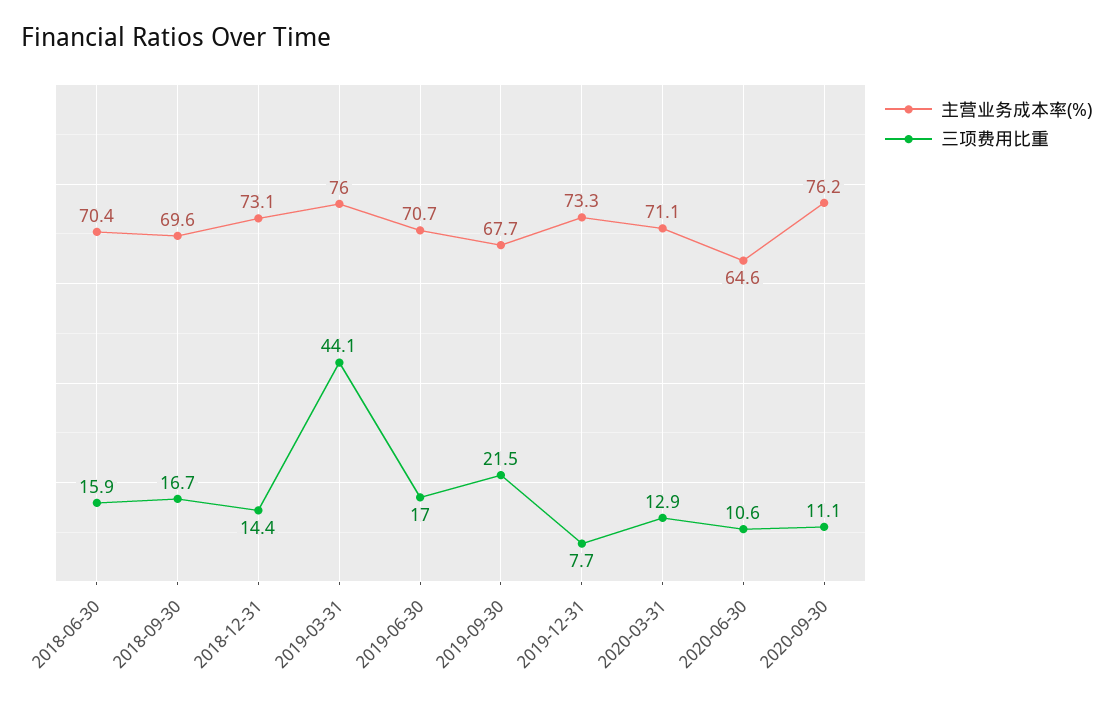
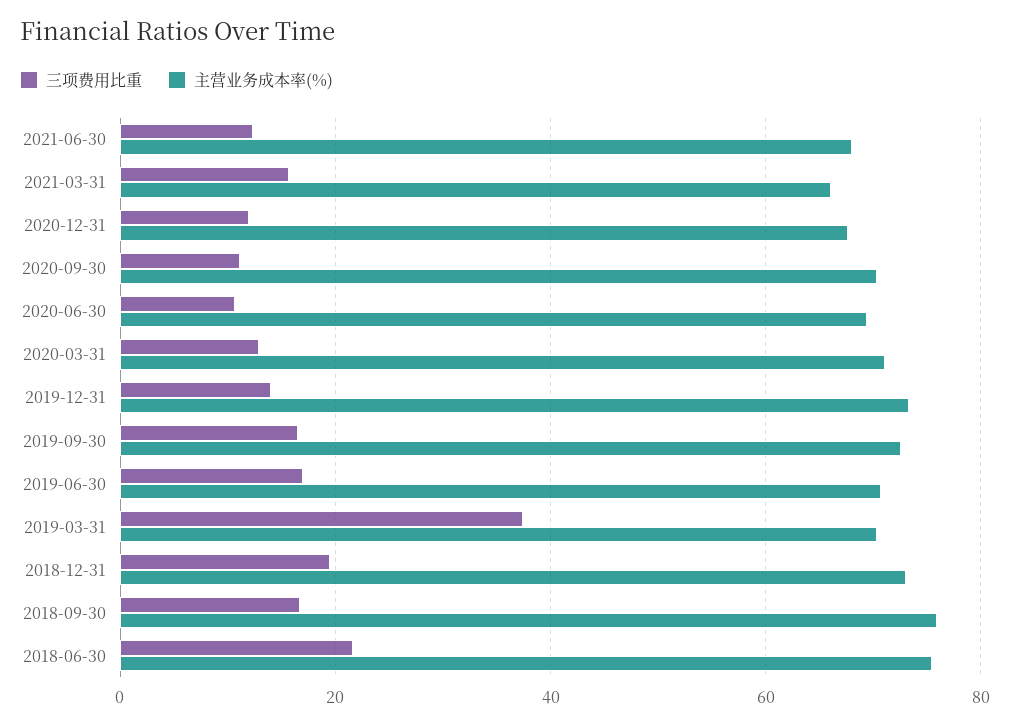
主营业务成本率(%), 2018-06-30: 70.4 -> 76
三项费用比重, 2018-06-30: 15.9 -> 22
主营业务成本率(%), 2018-09-30: 69.6 -> 76
三项费用比重, 2018-12-31: 14.4 -> 20
主营业务成本率(%), 2019-03-31: 76 -> 70
三项费用比重, 2019-03-31: 44.1 -> 38
主营业务成本率(%), 2019-09-30: 67.7 -> 72
三项费用比重, 2019-09-30: 21.5 -> 16
三项费用比重, 2019-12-31: 7.7 -> 14
主营业务成本率(%), 2020-06-30: 64.6 -> 70
主营业务成本率(%), 2020-09-30: 76.2 -> 70
三项费用比重, 2021-06-30: none -> 12
主营业务成本率(%), 2021-06-30: none -> 68
三项费用比重, 2021-03-31: none -> 16
主营业务成本率(%), 2021-03-31: none -> 66
三项费用比重, 2020-12-31: none -> 12
主营业务成本率(%), 2020-12-31: none -> 68

